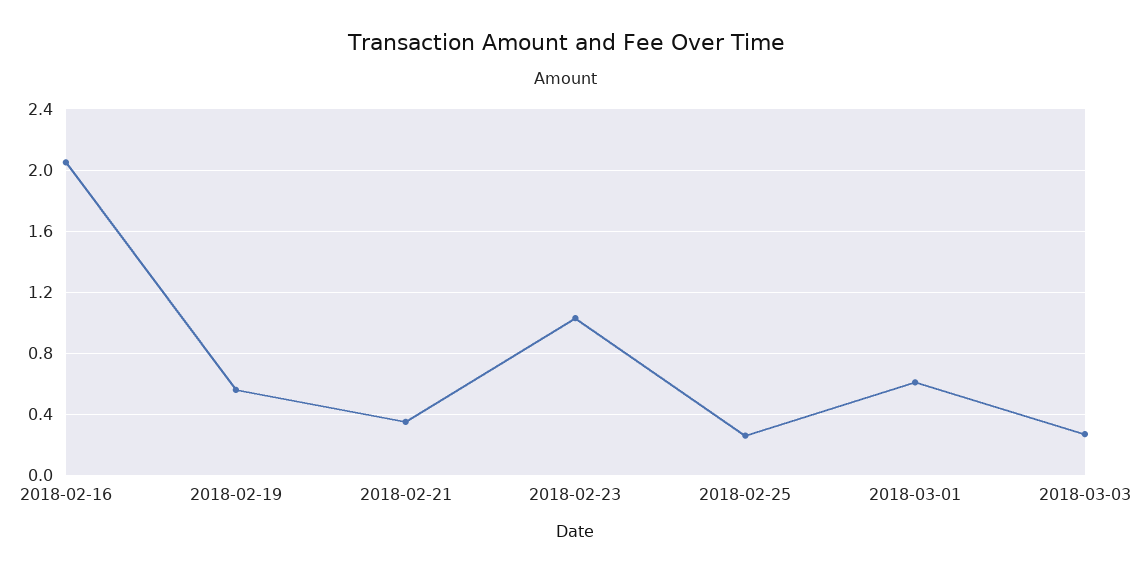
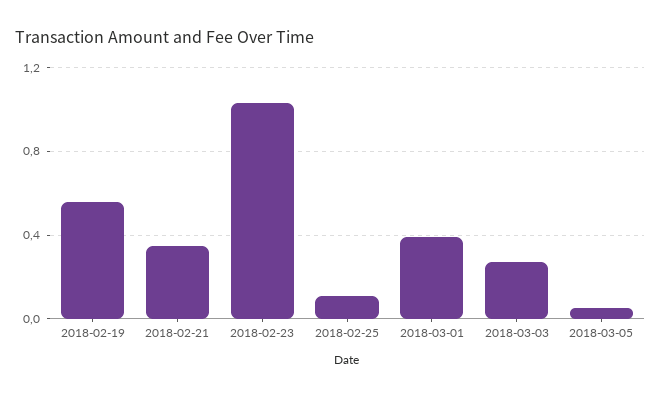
2018-02-16: 2.05 -> none
2018-02-25: 0.25 -> 0.1
2018-03-01: 0.6 -> 0.4
2018-03-05: none -> 0.05

